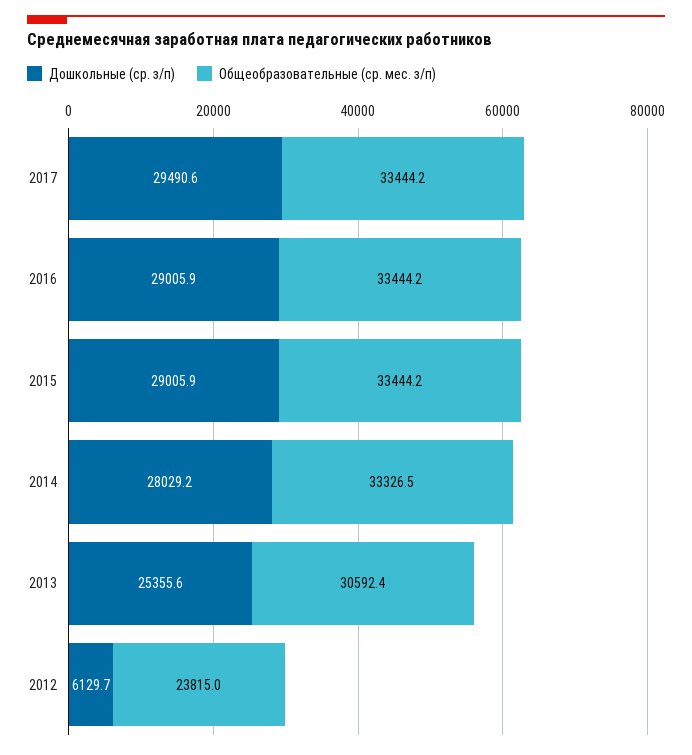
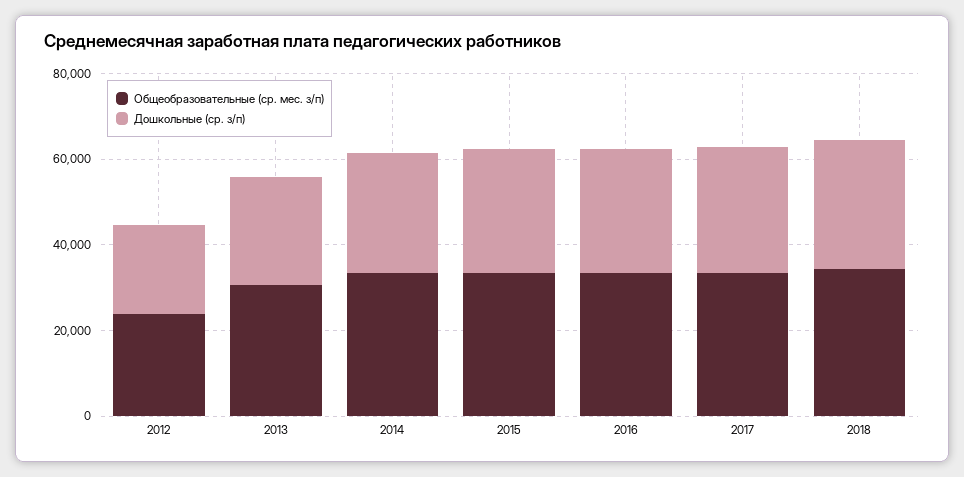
Дошкольные (ср. з/п), 2012: 6129.7 -> 20000
Общеобразовательные (ср. мес. з/п), 2018: none -> 35000
Дошкольные (ср. з/п), 2018: none -> 30000

